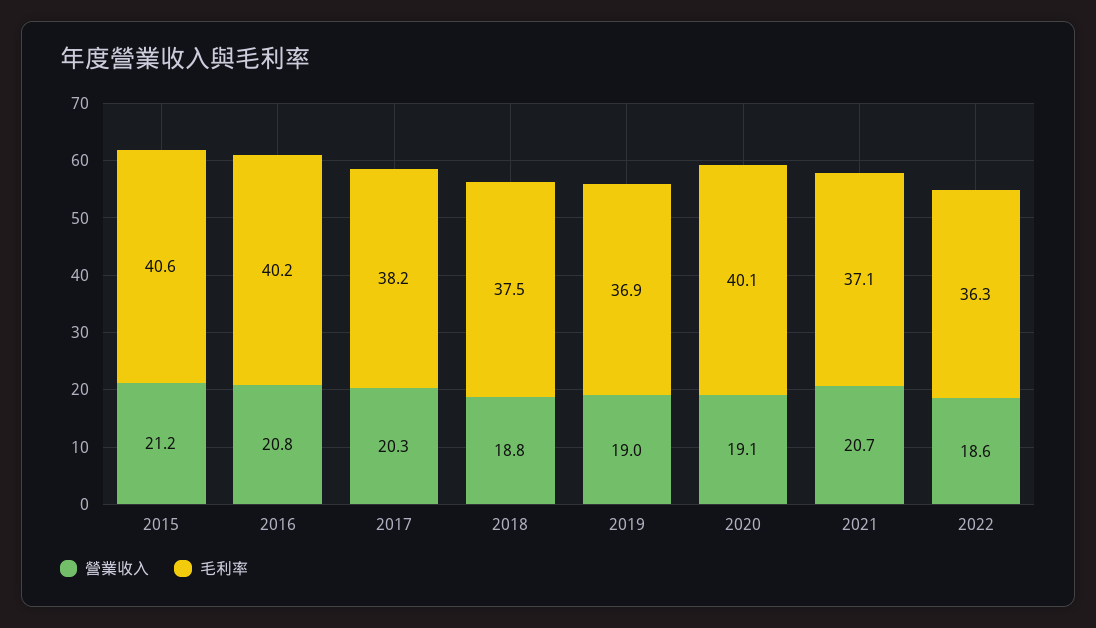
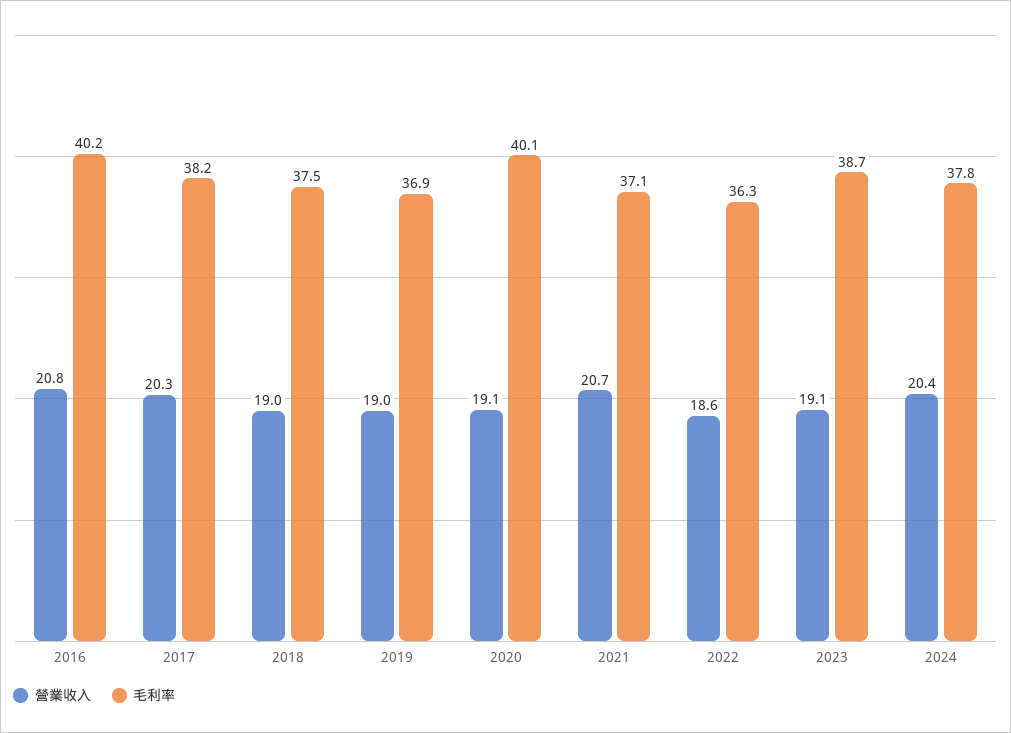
營業收入, 2015: 21.2 -> none
毛利率, 2015: 40.6 -> none
營業收入, 2018: 18.8 -> 19
營業收入, 2023: none -> 19.1
毛利率, 2023: none -> 38.7
營業收入, 2024: none -> 20.4
毛利率, 2024: none -> 37.8

